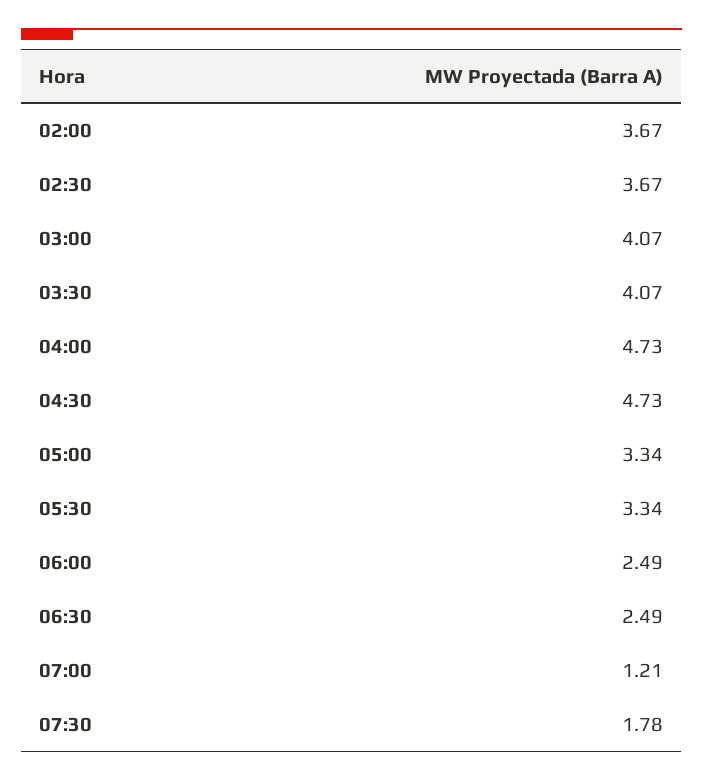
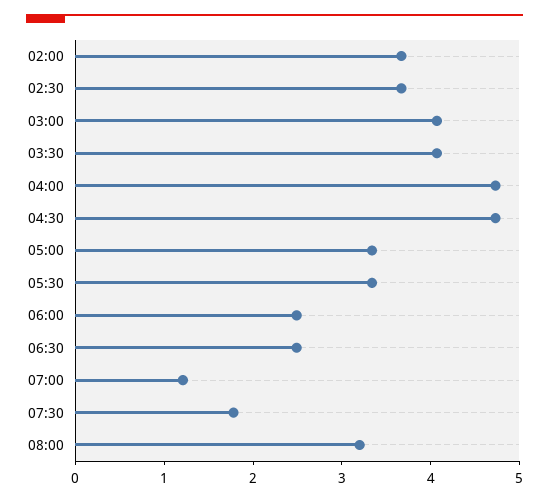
08:00: none -> 3.2

